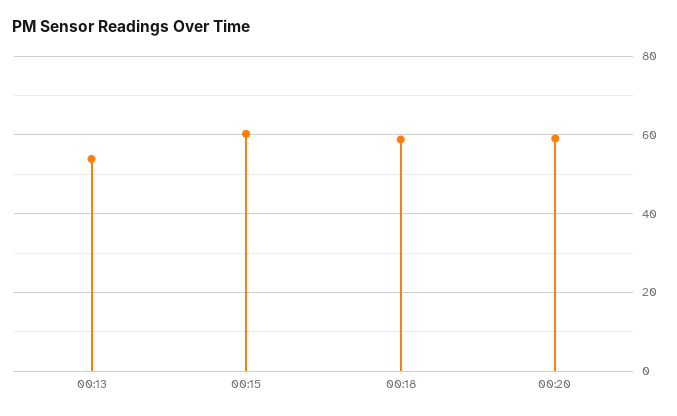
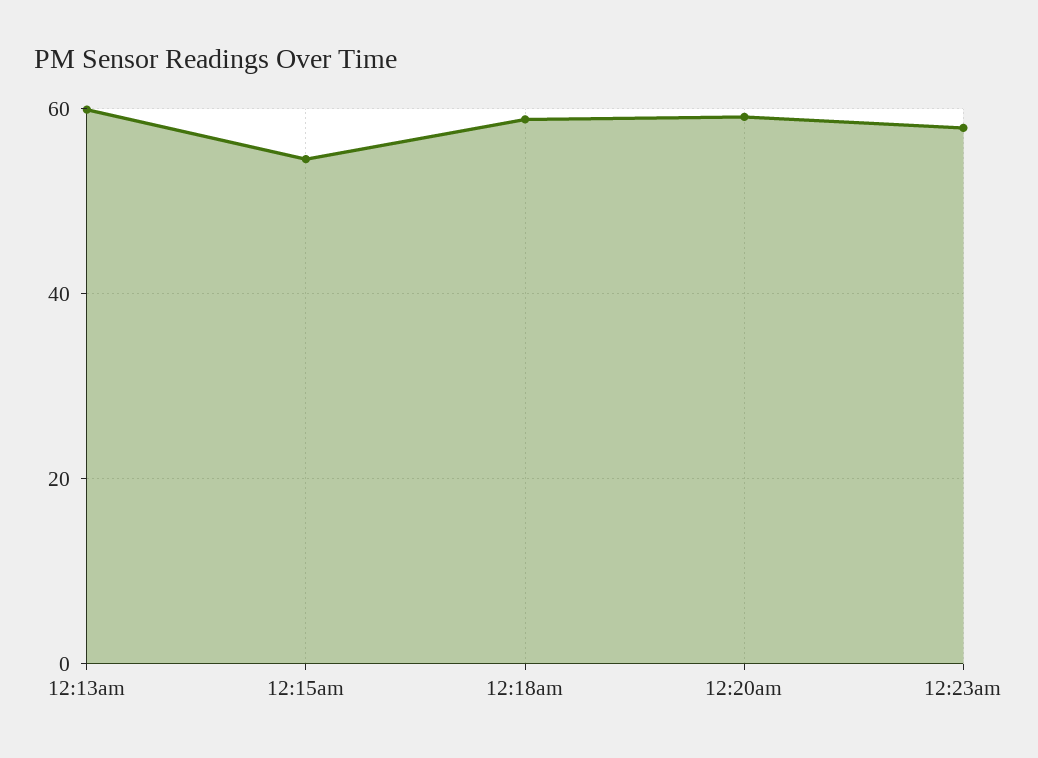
00:13: 54 -> 60
00:15: 60 -> 54
12:23am: none -> 58

